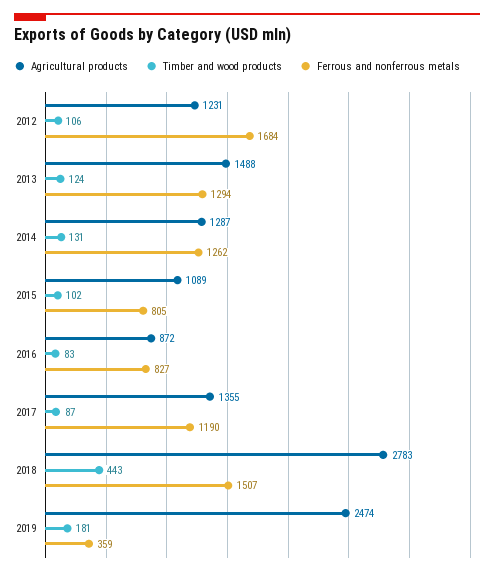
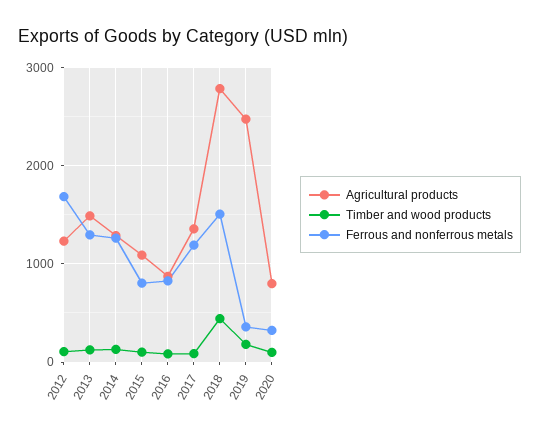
Agricultural products, 2020: none -> 800
Timber and wood products, 2020: none -> 100
Ferrous and nonferrous metals, 2020: none -> 300

